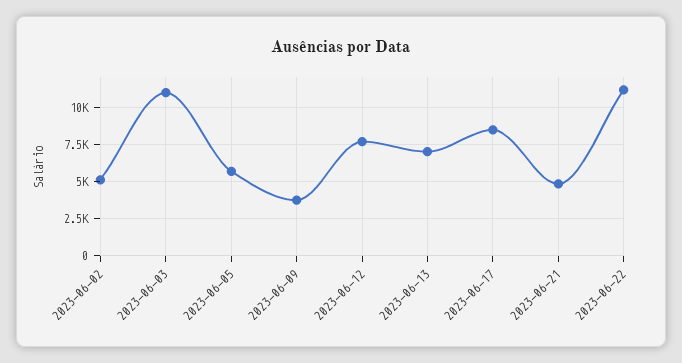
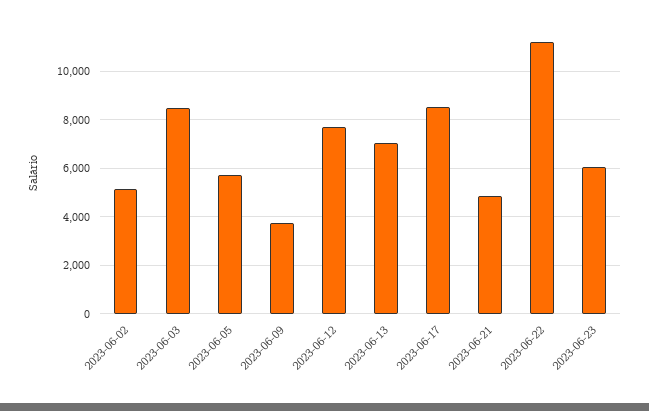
2023-06-03: 11000 -> 8500
2023-06-23: none -> 6000

